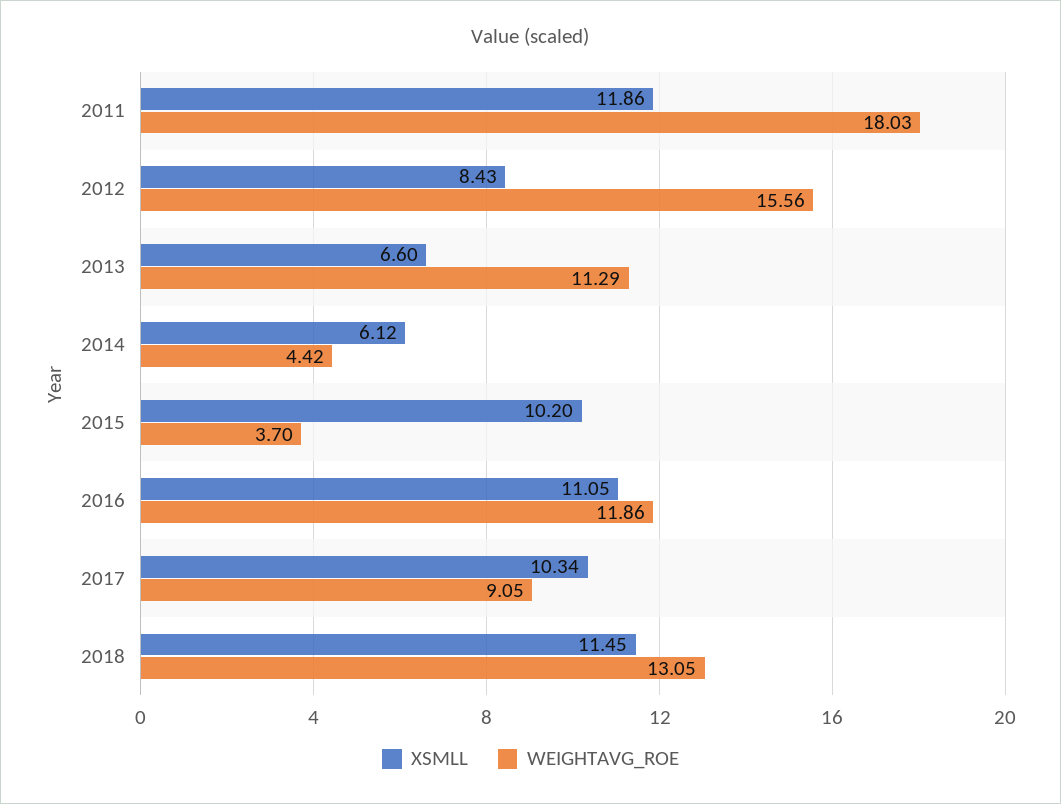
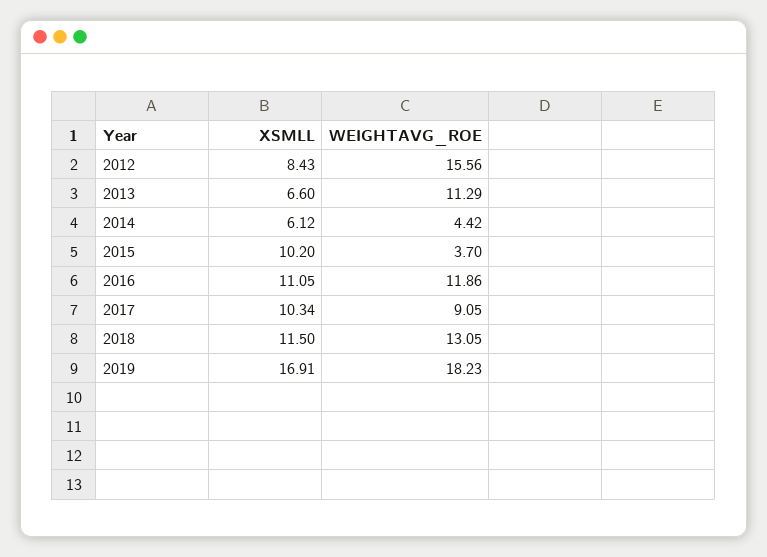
XSMLL, 2011: 11.86 -> none
WEIGHTAVG_ROE, 2011: 18.03 -> none
XSMLL, 2018: 11.45 -> 11.5
XSMLL, 2019: none -> 16.91
WEIGHTAVG_ROE, 2019: none -> 18.23

